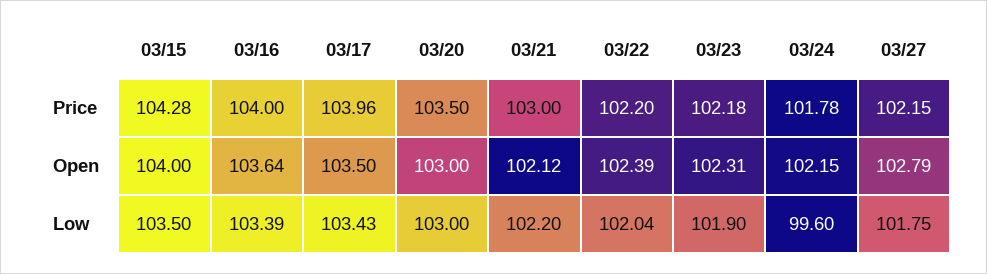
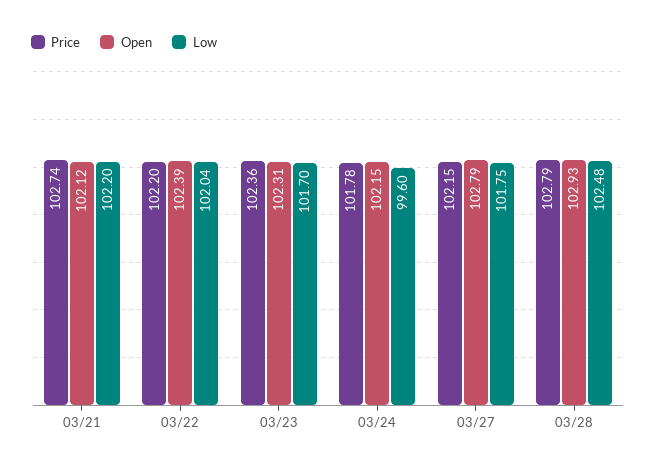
Price, 03/15: 104.28 -> none
Price, 03/16: 104 -> none
Price, 03/17: 103.96 -> none
Price, 03/20: 103.5 -> none
Price, 03/21: 103 -> 102.74
Price, 03/23: 102.18 -> 102.36
Open, 03/15: 104 -> none
Open, 03/16: 103.64 -> none
Open, 03/17: 103.5 -> none
Open, 03/20: 103 -> none
Low, 03/15: 103.5 -> none
Low, 03/16: 103.39 -> none
Low, 03/17: 103.43 -> none
Low, 03/20: 103 -> none
Low, 03/23: 101.9 -> 101.7
Price, 03/28: none -> 102.79
Open, 03/28: none -> 102.93
Low, 03/28: none -> 102.48

